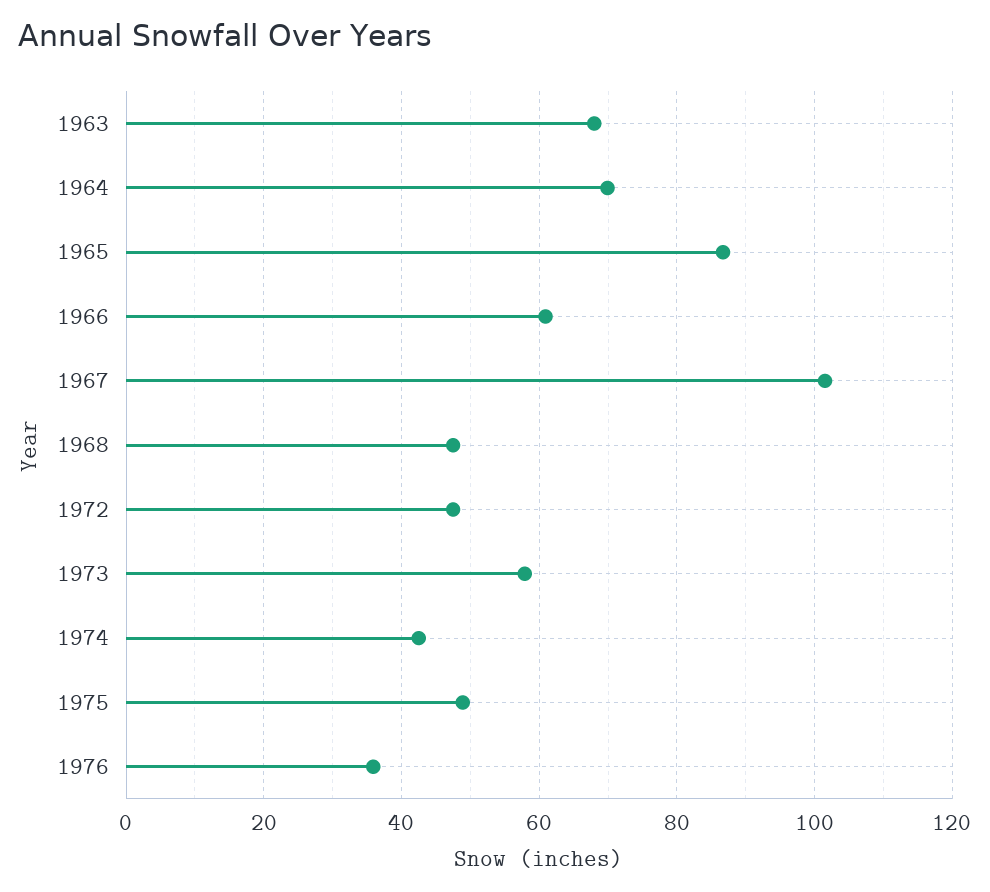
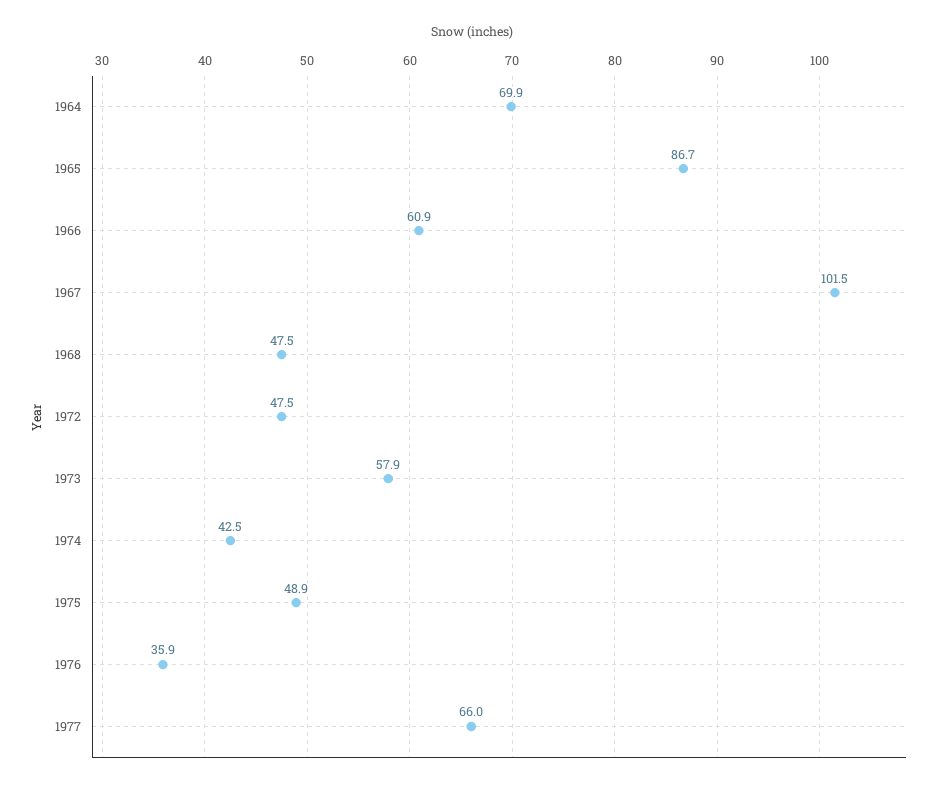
1963: 68 -> none
1977: none -> 66

